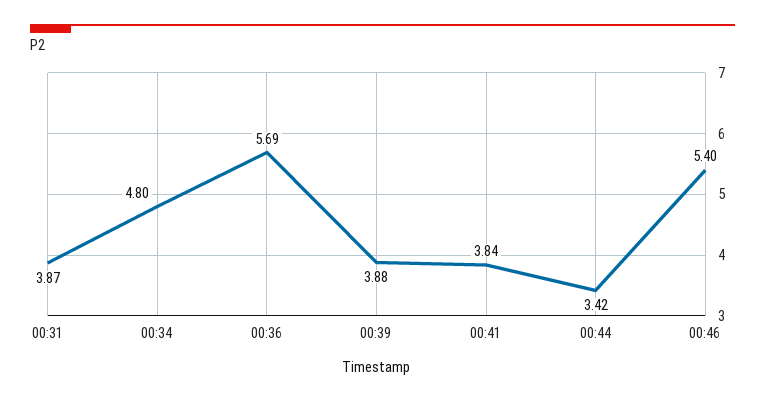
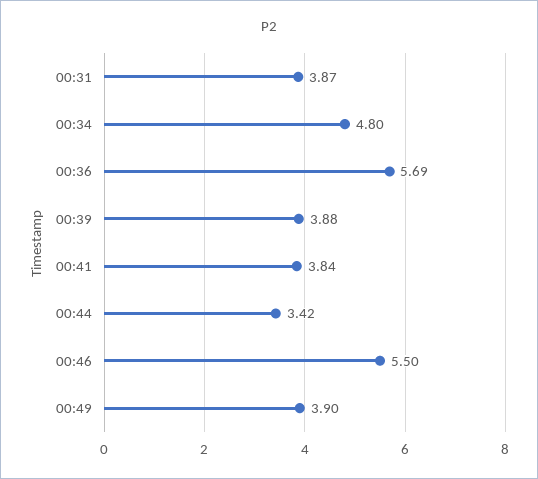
00:46: 5.4 -> 5.5
00:49: none -> 3.9

